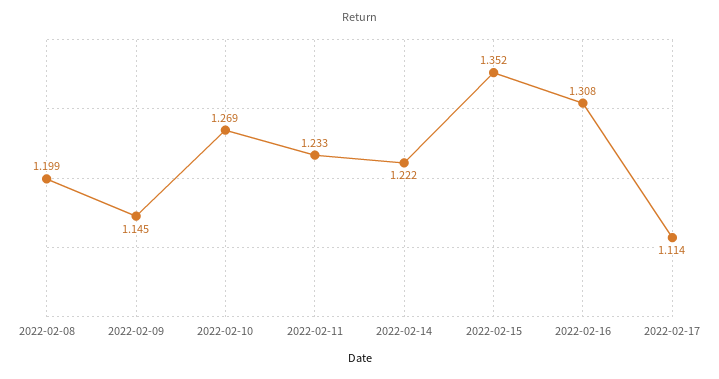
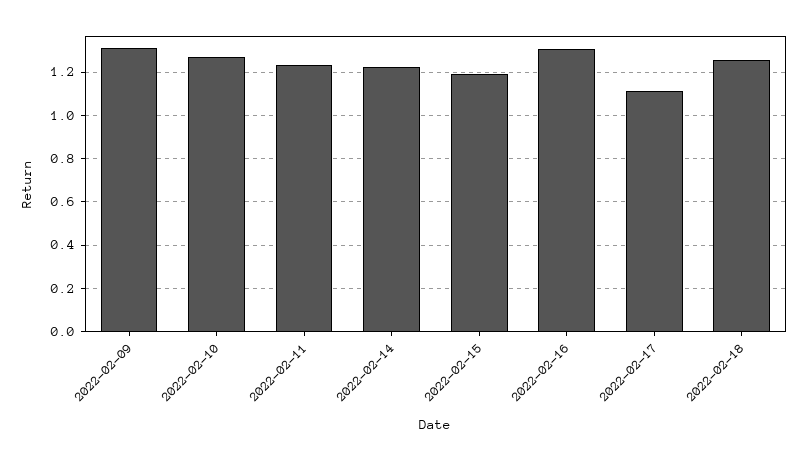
2022-02-08: 1.199 -> none
2022-02-09: 1.145 -> 1.3
2022-02-15: 1.352 -> 1.2
2022-02-18: none -> 1.25

